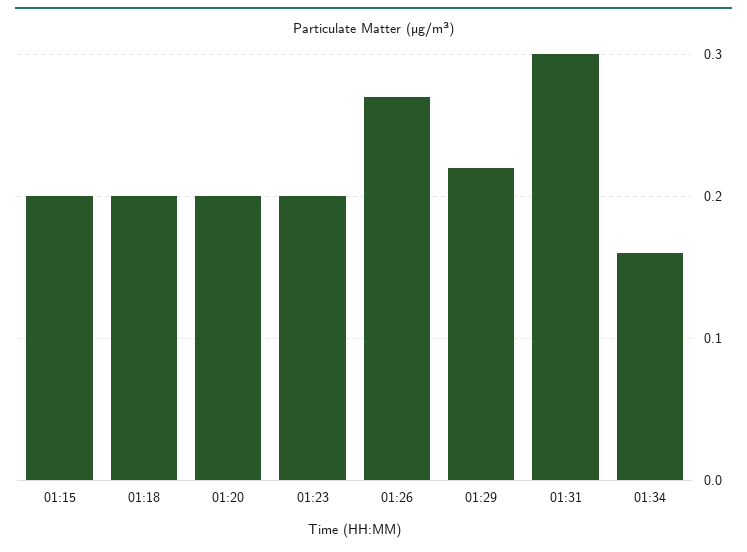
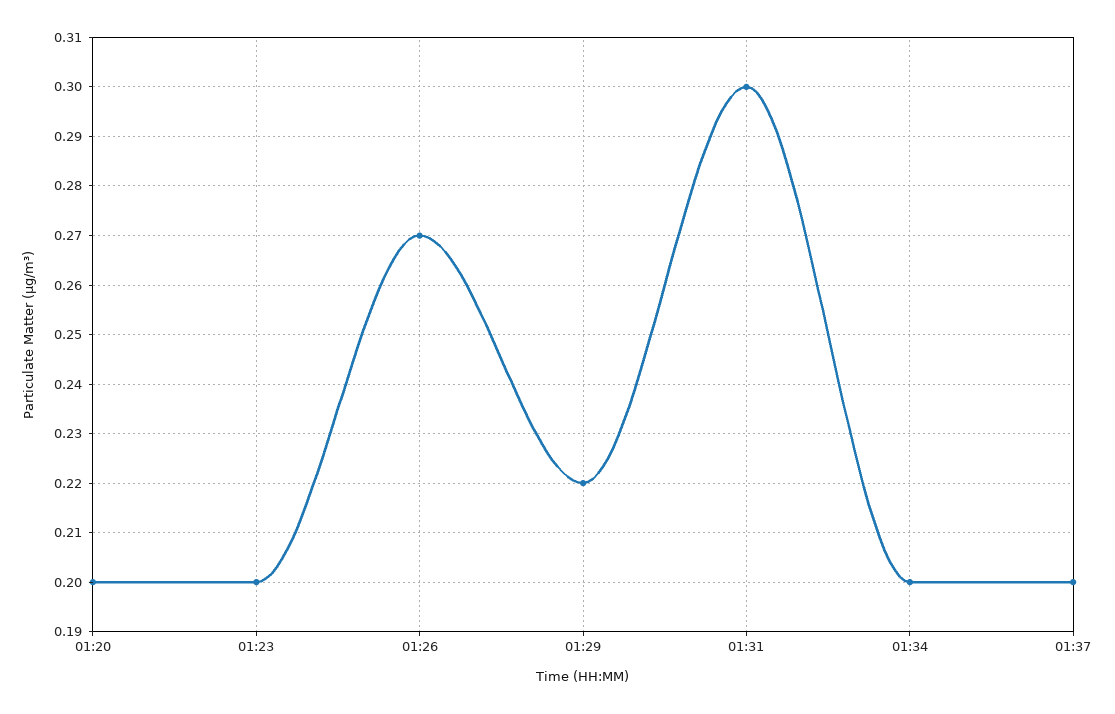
01:15: 0.2 -> none
01:18: 0.2 -> none
01:34: 0.16 -> 0.2
01:37: none -> 0.2

